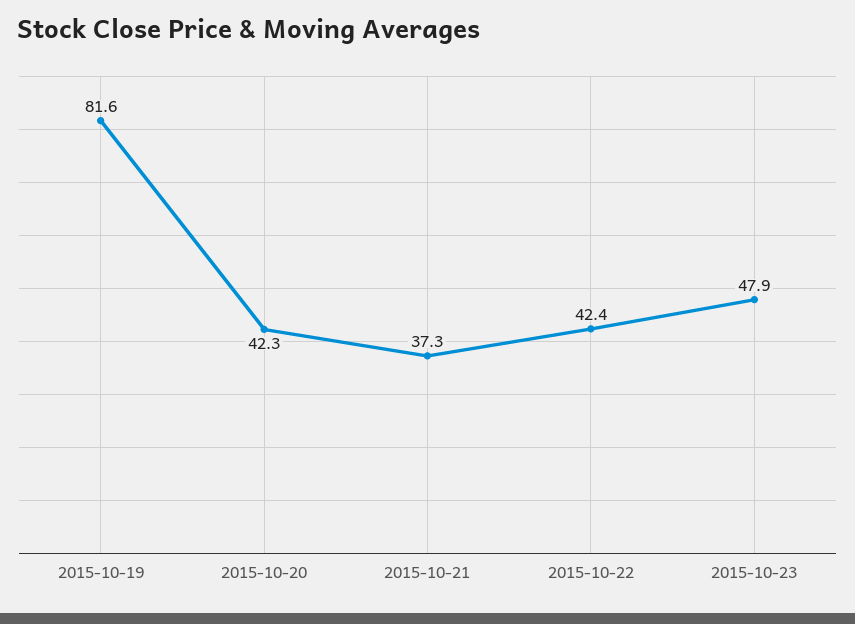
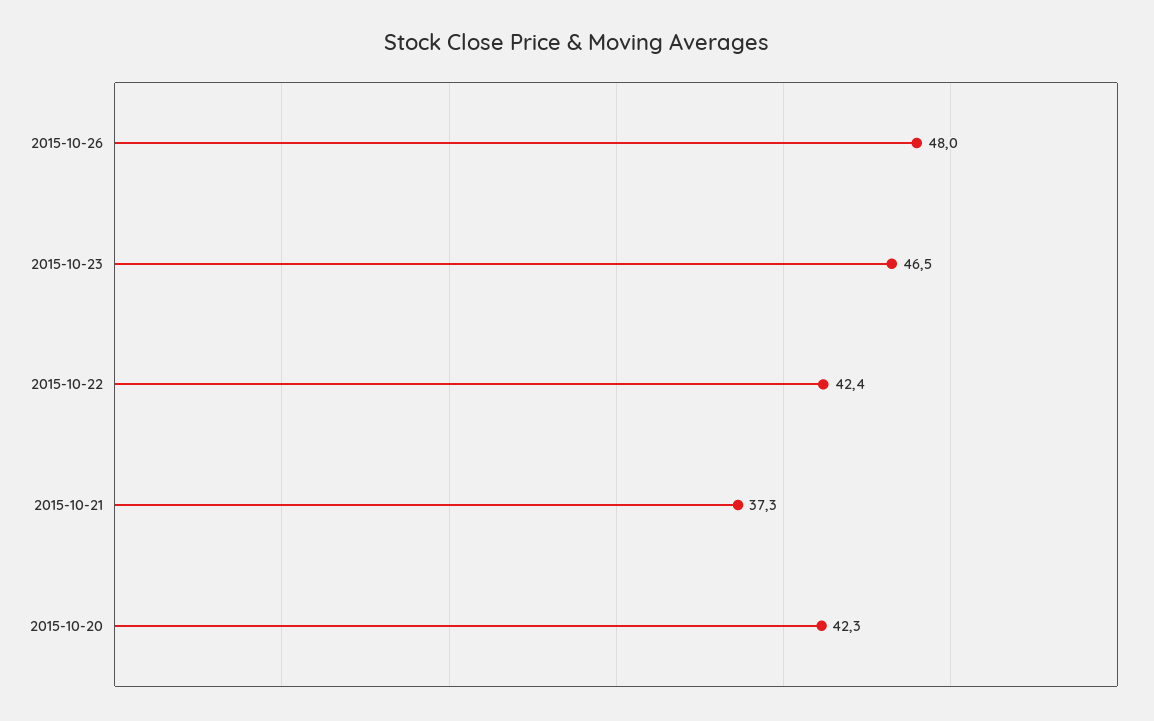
2015-10-19: 81.6 -> none
2015-10-23: 47.9 -> 46.5
2015-10-26: none -> 48

